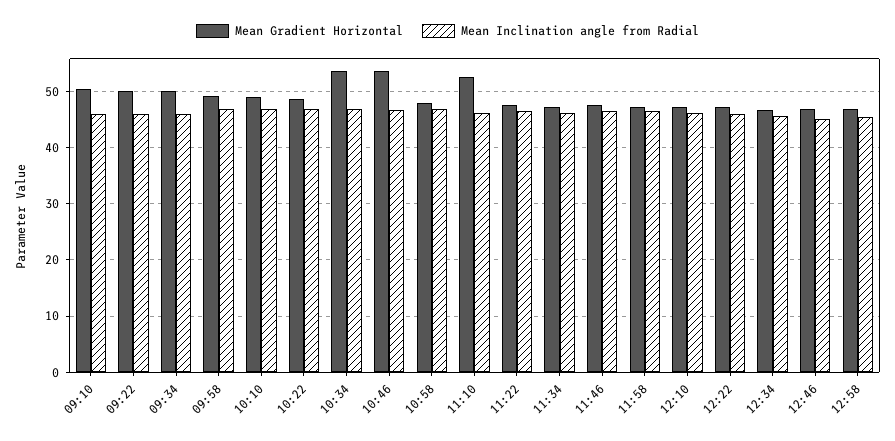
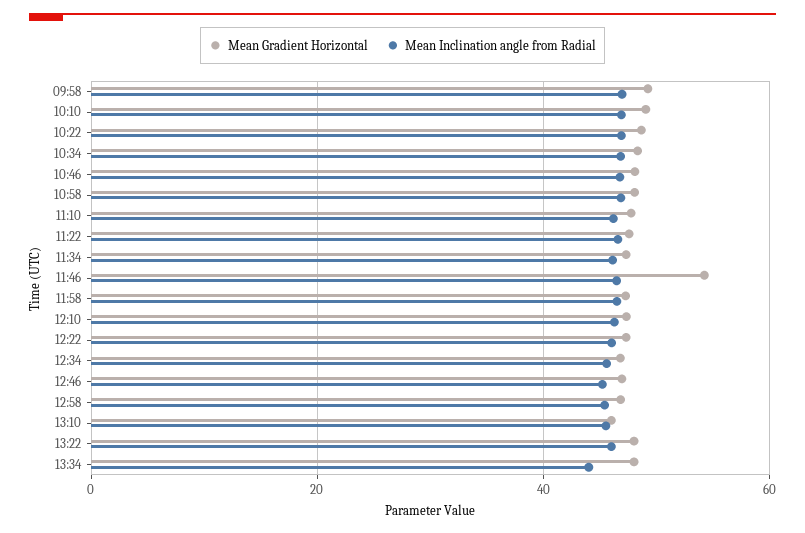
Mean Gradient Horizontal, 09:10: 50 -> none
Mean Inclination angle from Radial, 09:10: 46 -> none
Mean Gradient Horizontal, 09:22: 50 -> none
Mean Inclination angle from Radial, 09:22: 46 -> none
Mean Gradient Horizontal, 09:34: 50 -> none
Mean Inclination angle from Radial, 09:34: 46 -> none
Mean Gradient Horizontal, 10:34: 54 -> 48
Mean Gradient Horizontal, 10:46: 54 -> 48
Mean Gradient Horizontal, 11:10: 52 -> 48
Mean Gradient Horizontal, 11:46: 48 -> 54
Mean Gradient Horizontal, 13:10: none -> 46
Mean Inclination angle from Radial, 13:10: none -> 46
Mean Gradient Horizontal, 13:22: none -> 48
Mean Inclination angle from Radial, 13:22: none -> 46
Mean Gradient Horizontal, 13:34: none -> 48
Mean Inclination angle from Radial, 13:34: none -> 44

